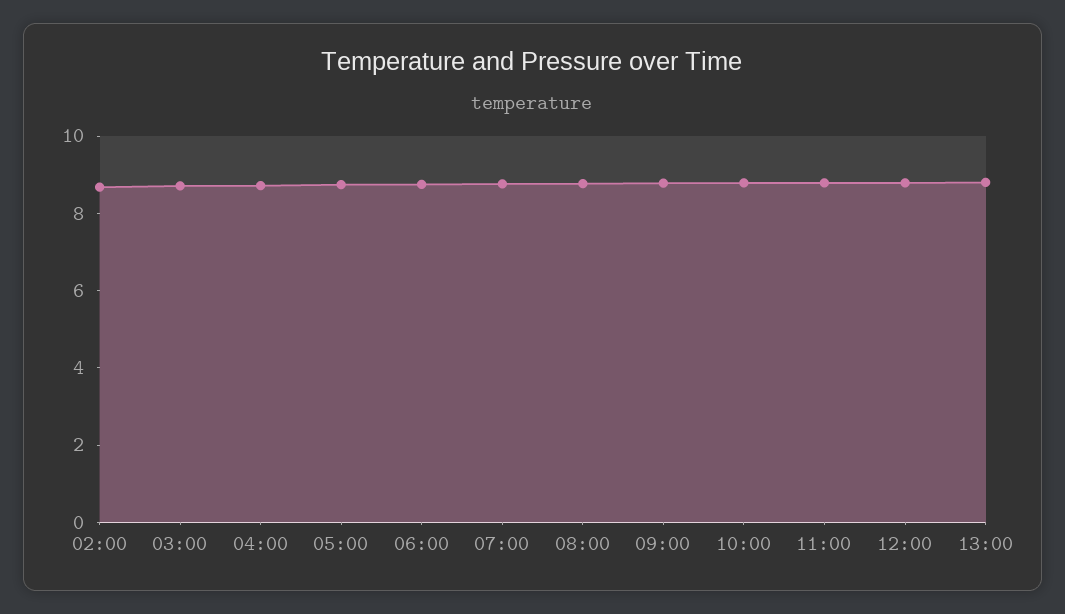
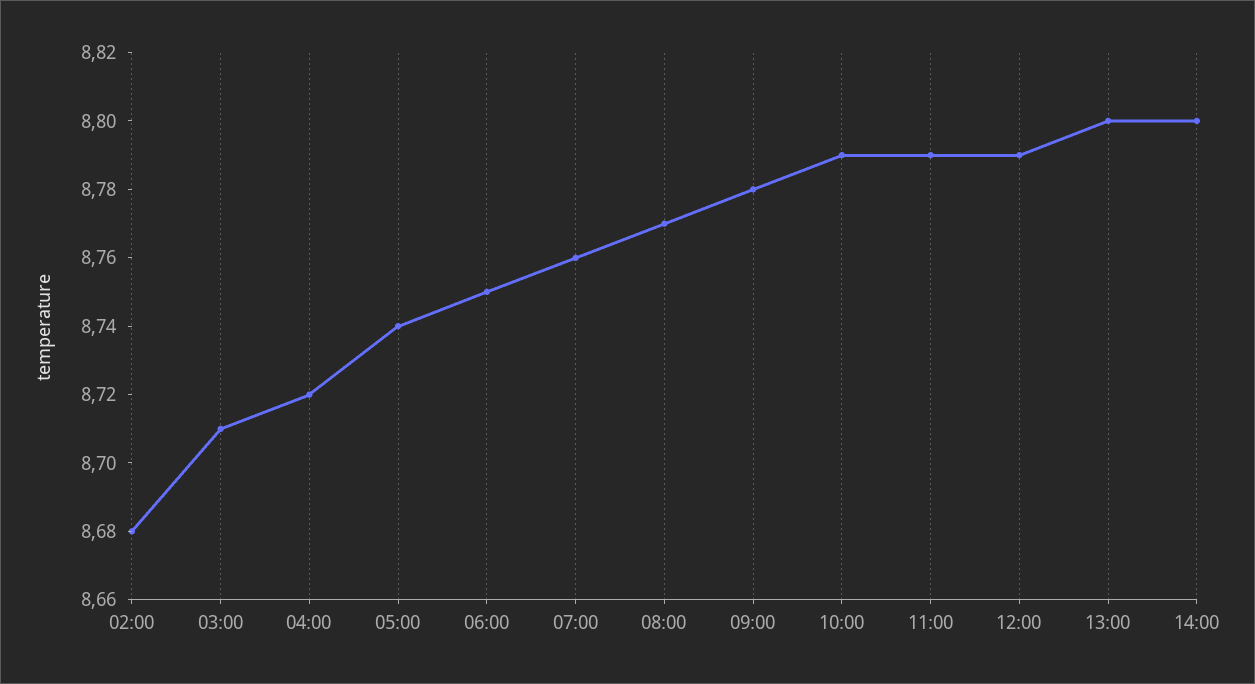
14:00: none -> 8.8

